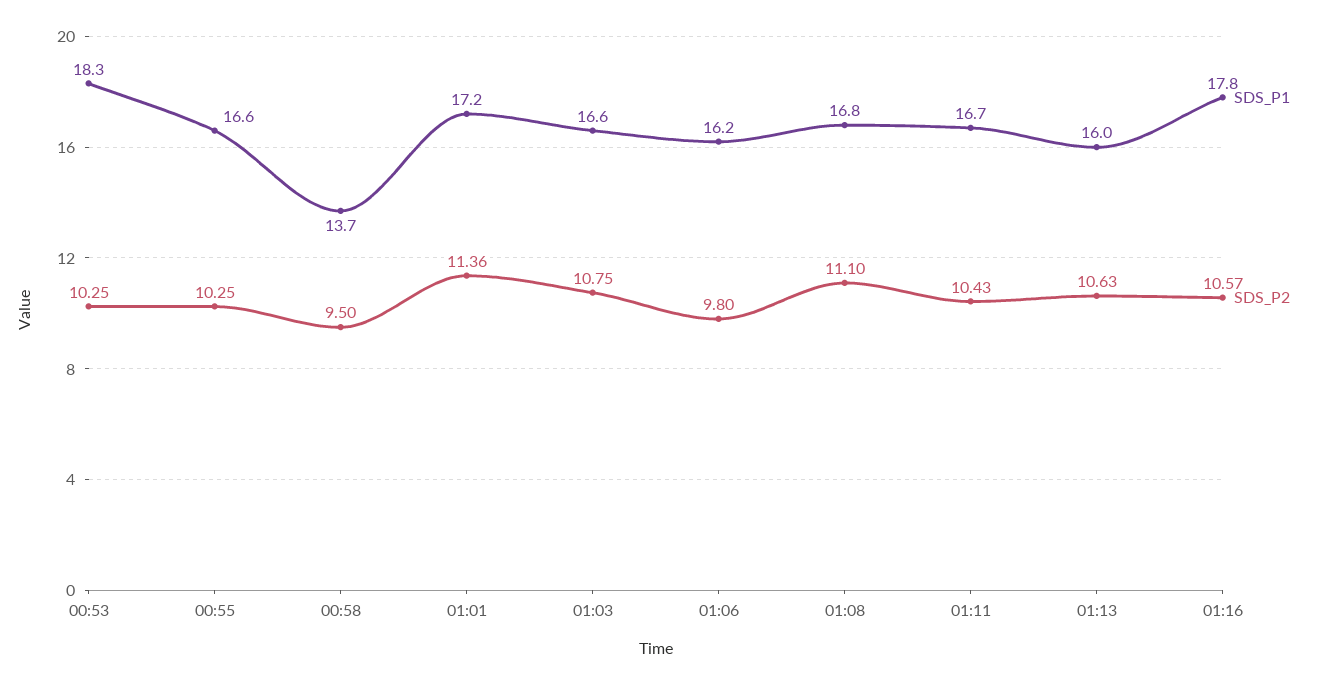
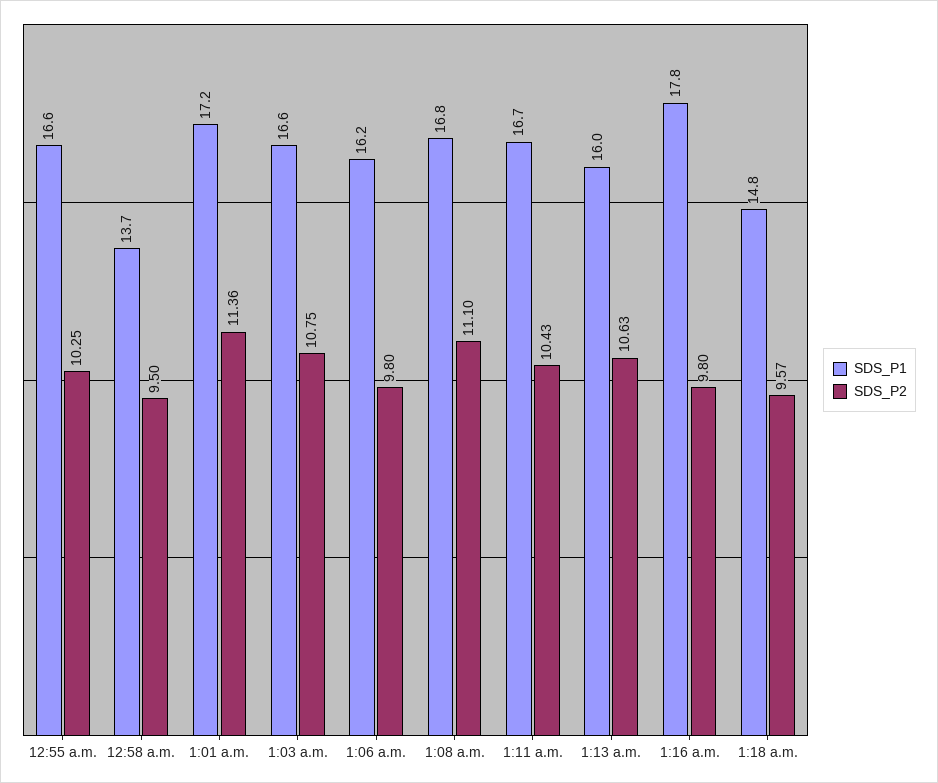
SDS_P1, 00:53: 18.3 -> none
SDS_P2, 00:53: 10.25 -> none
SDS_P2, 01:16: 10.57 -> 9.8
SDS_P1, 1:18 a.m.: none -> 14.8
SDS_P2, 1:18 a.m.: none -> 9.57

